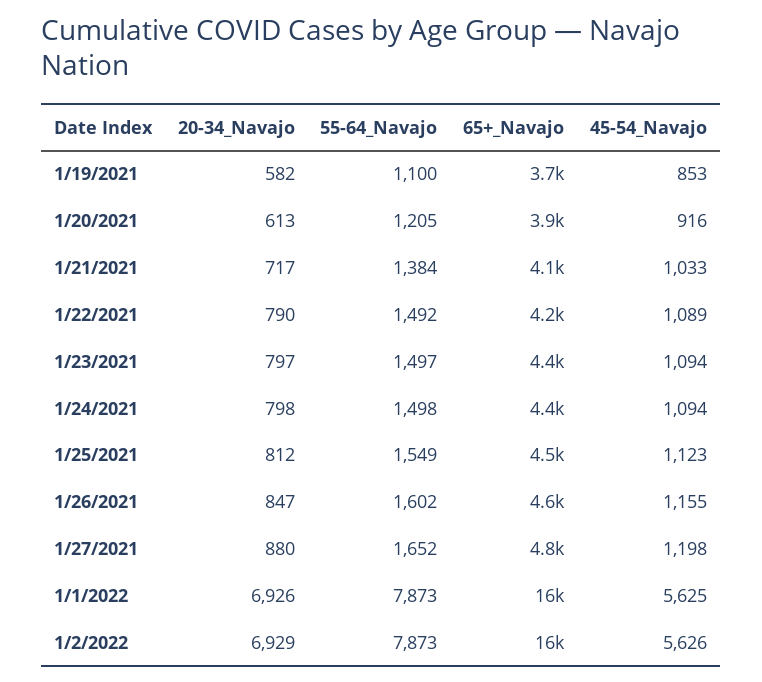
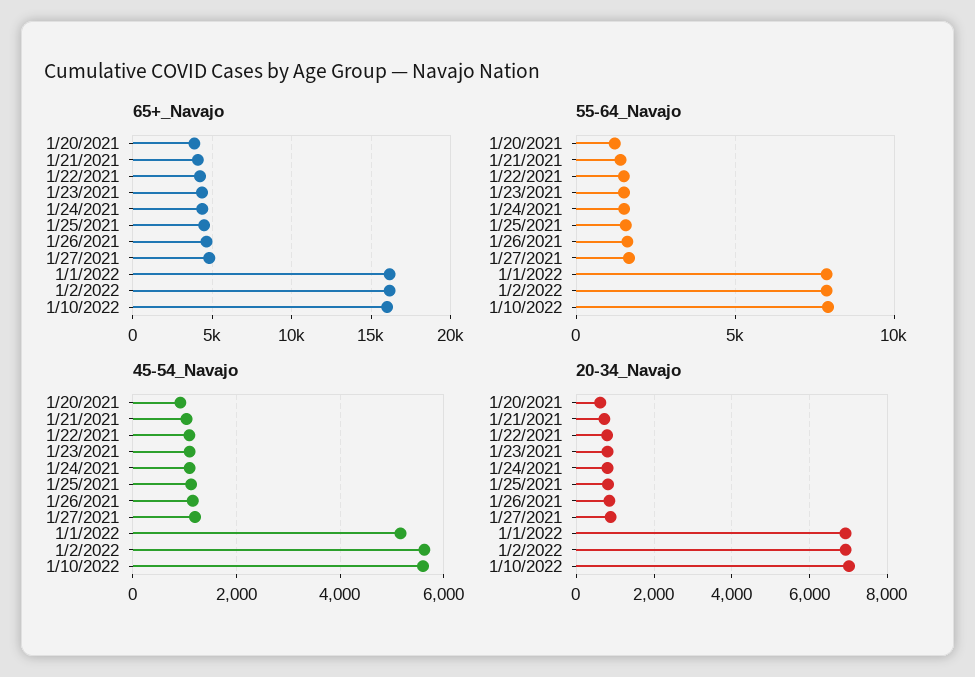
20-34_Navajo, 1/19/2021: 582 -> none
55-64_Navajo, 1/19/2021: 1100 -> none
65+_Navajo, 1/19/2021: 3700 -> none
45-54_Navajo, 1/19/2021: 853 -> none
45-54_Navajo, 1/1/2022: 5625 -> 5200
65+_Navajo, 1/10/2022: none -> 16000
55-64_Navajo, 1/10/2022: none -> 8000
45-54_Navajo, 1/10/2022: none -> 5600
20-34_Navajo, 1/10/2022: none -> 7000

